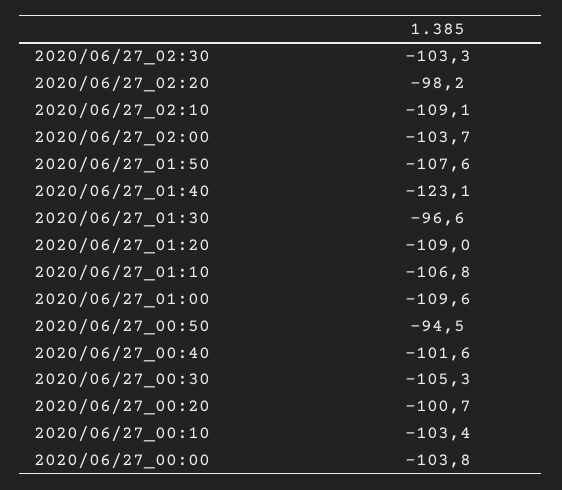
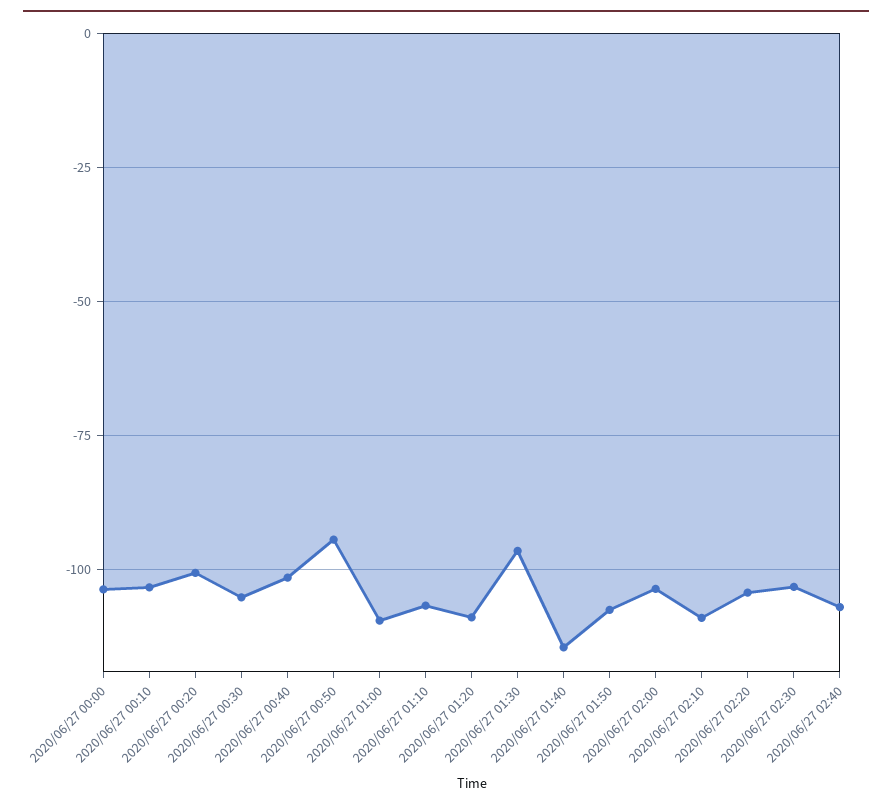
2020/06/27_02:20: -98.2 -> -105
2020/06/27_01:40: -123.1 -> -115
2020/06/27 02:40: none -> -107.5

